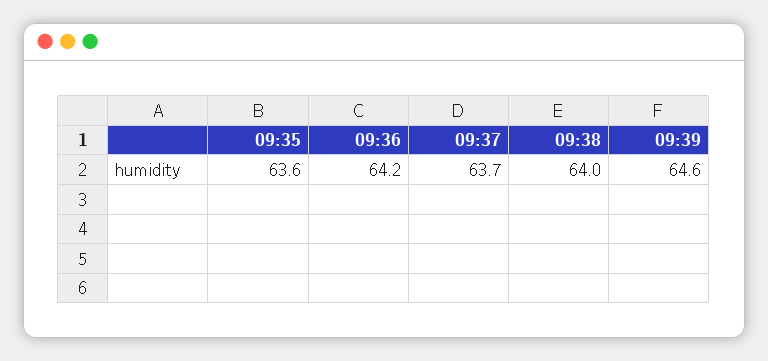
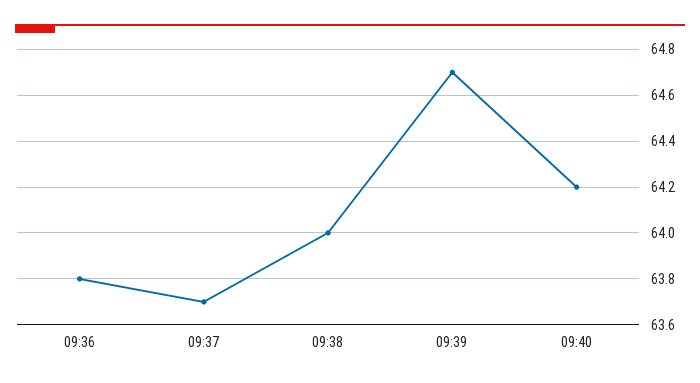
09:35: 63.6 -> none
09:36: 64.2 -> 63.8
09:39: 64.6 -> 64.7
09:40: none -> 64.2

